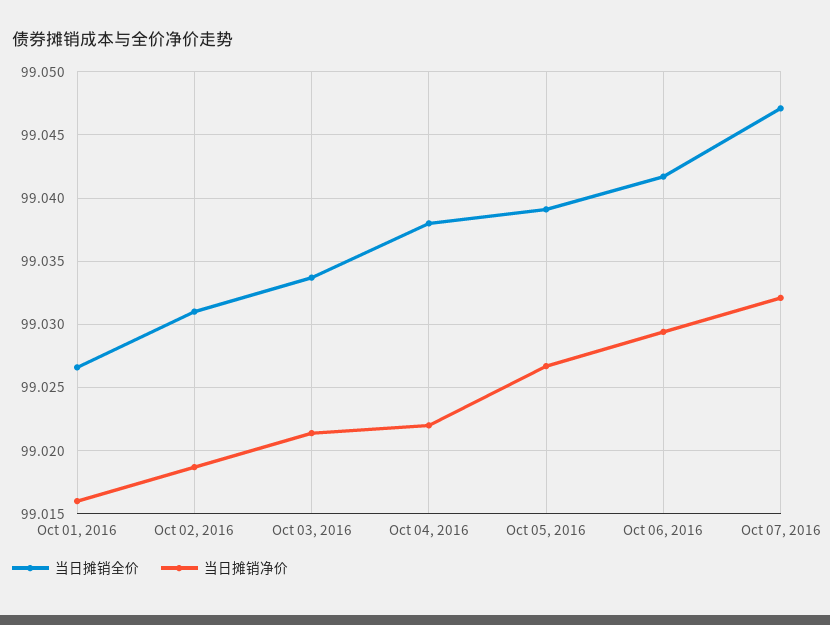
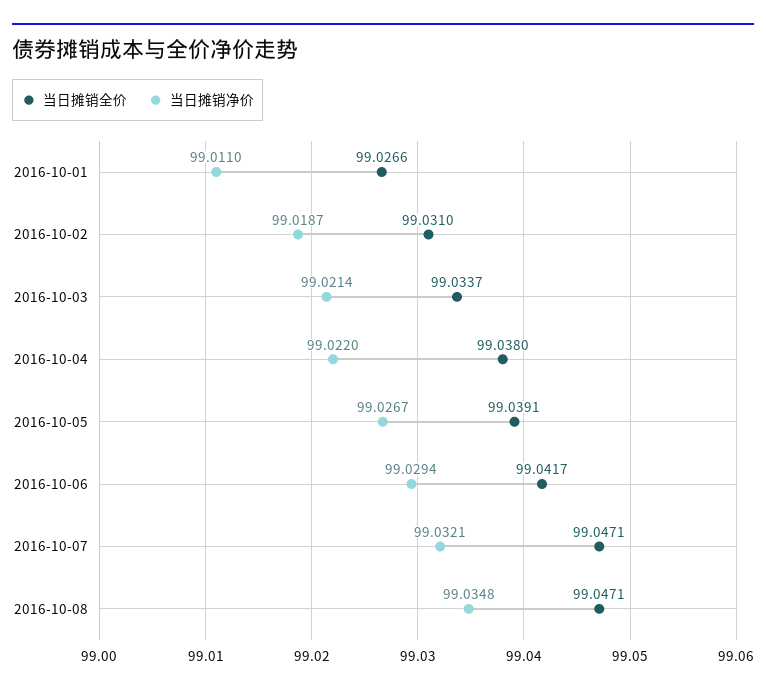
当日摊销净价, Oct 01, 2016: 99.016 -> 99.011
当日摊销全价, 2016-10-08: none -> 99.0471
当日摊销净价, 2016-10-08: none -> 99.0348

